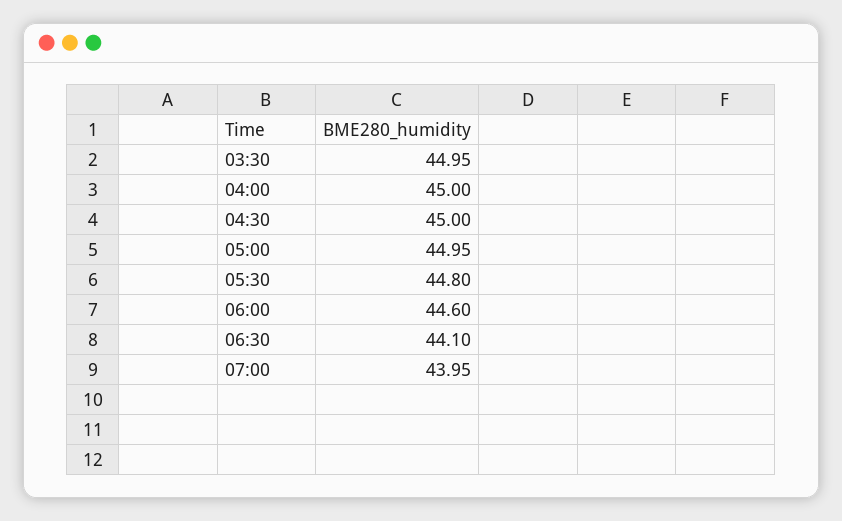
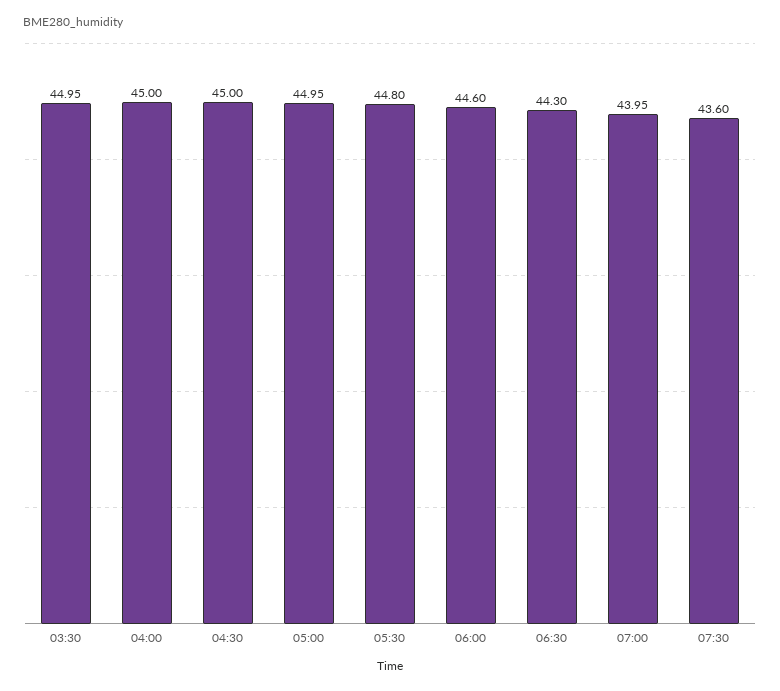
06:30: 44.1 -> 44.3
07:30: none -> 43.6

